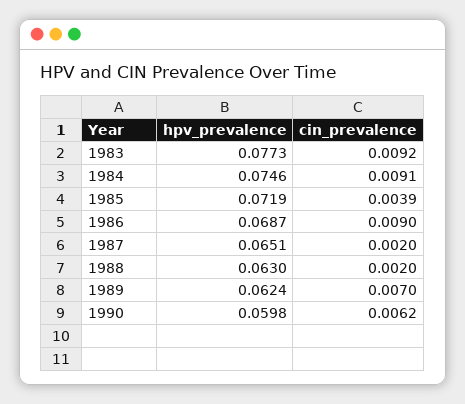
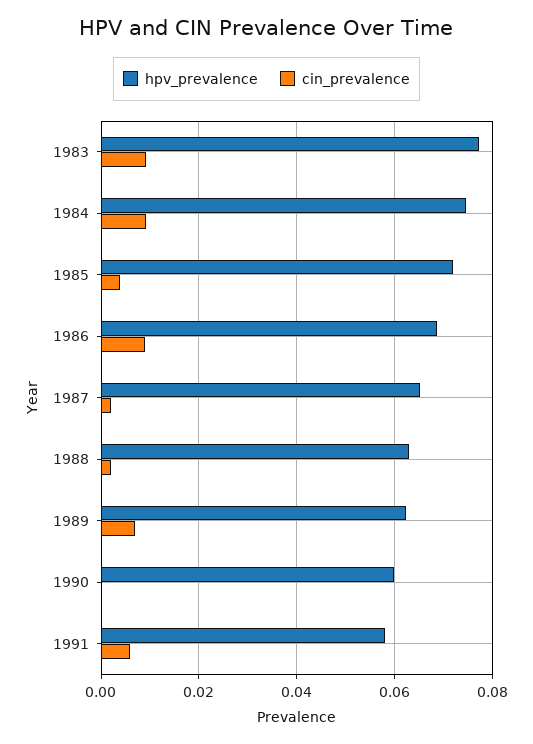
cin_prevalence, 1990: 0.0062 -> 0
hpv_prevalence, 1991: none -> 0.058
cin_prevalence, 1991: none -> 0.006

